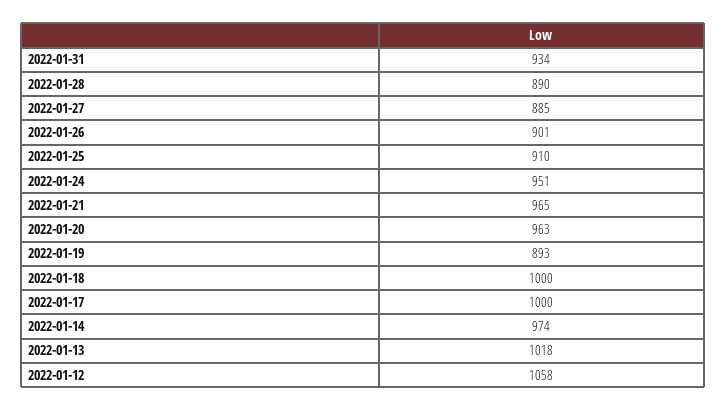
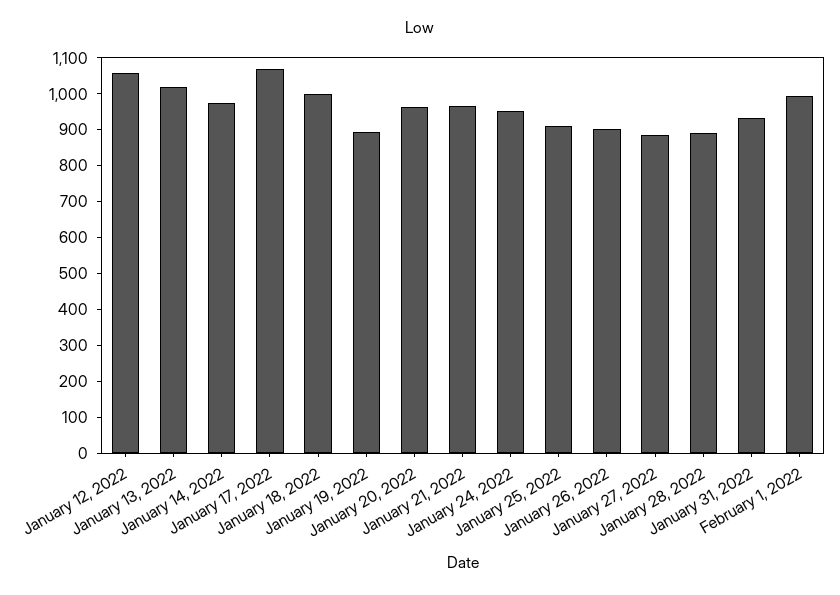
2022-01-17: 1000 -> 1075
February 1, 2022: none -> 1000

